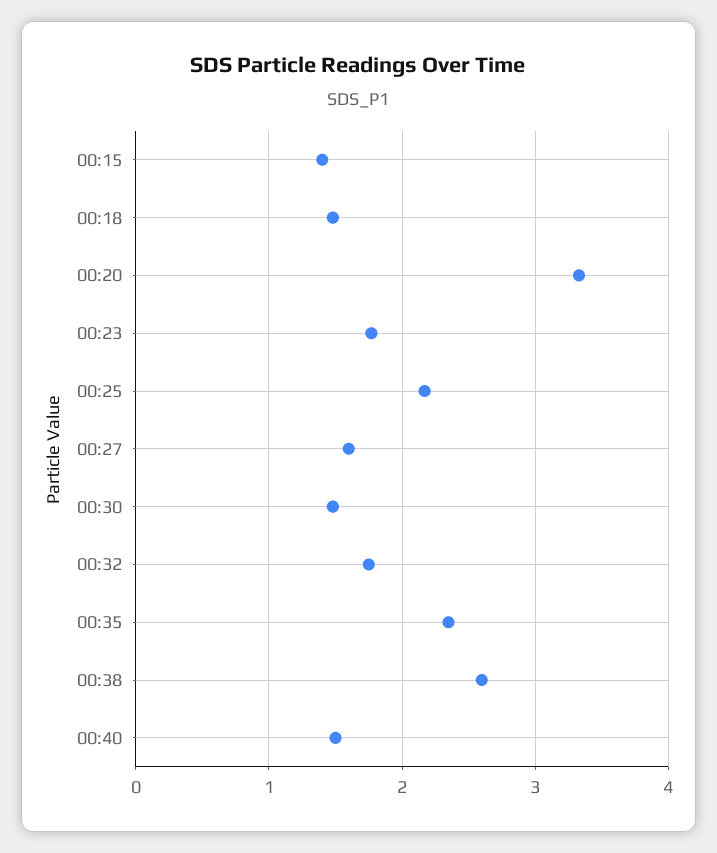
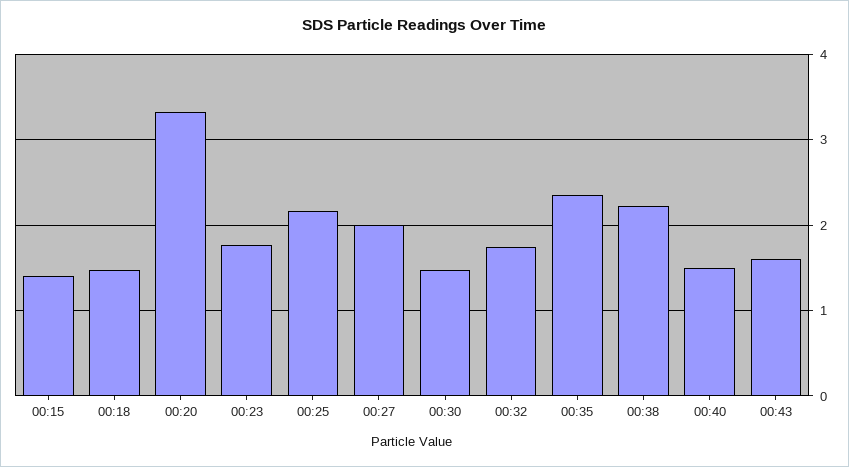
00:27: 1.6 -> 2
00:38: 2.6 -> 2.2
00:43: none -> 1.6

